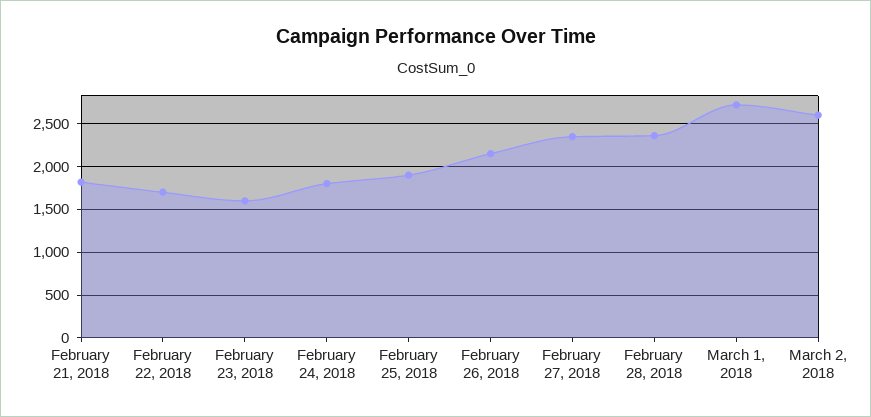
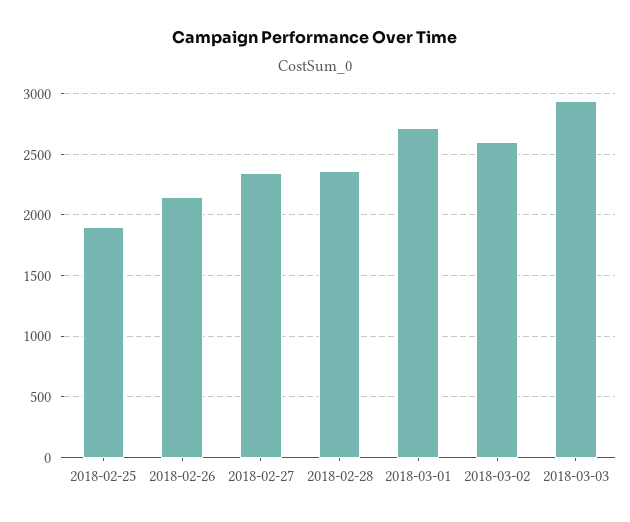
February 21, 2018: 1800 -> none
February 22, 2018: 1700 -> none
February 23, 2018: 1600 -> none
February 24, 2018: 1800 -> none
2018-03-03: none -> 2950

